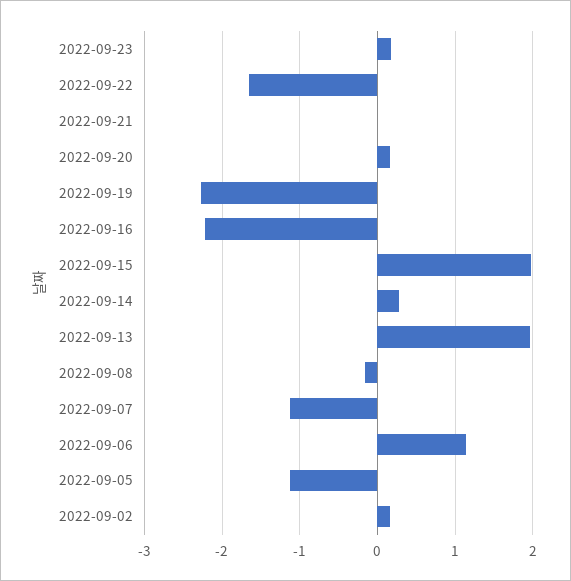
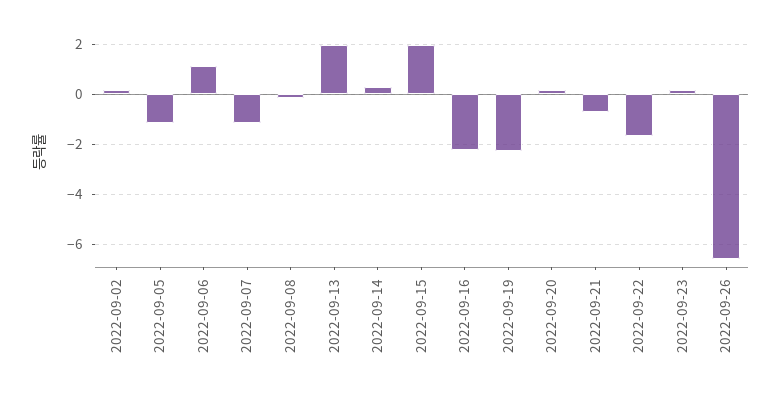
2022-09-21: 0 -> -0.75
2022-09-26: none -> -6.5

